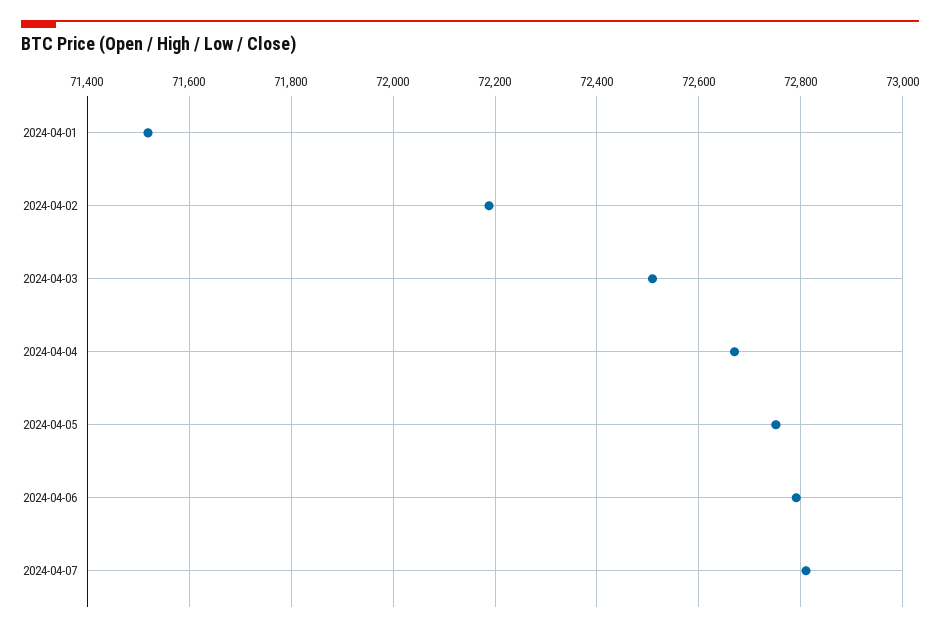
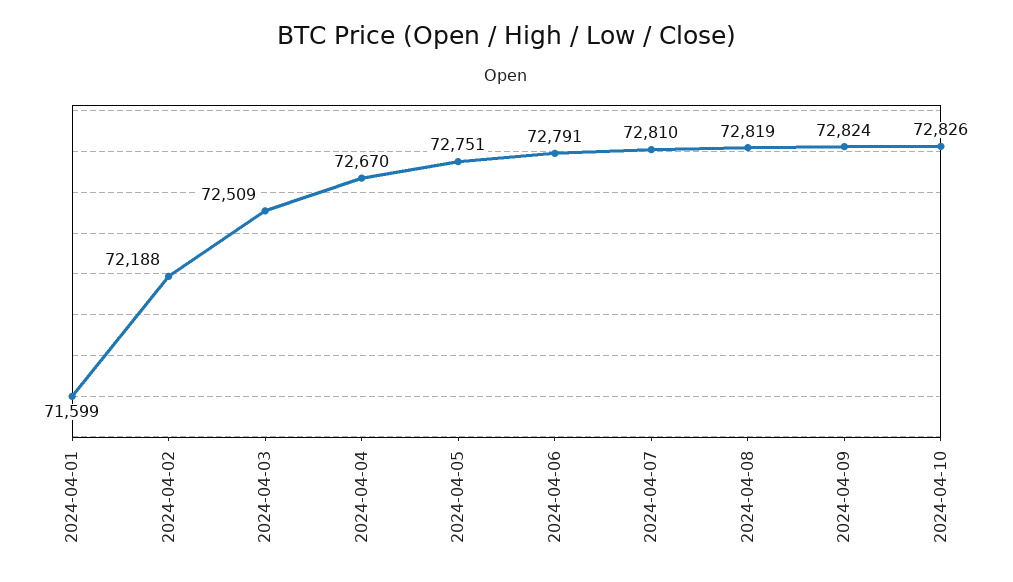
2024-04-01: 71520 -> 71599
2024-04-08: none -> 72819
2024-04-09: none -> 72824
2024-04-10: none -> 72826

